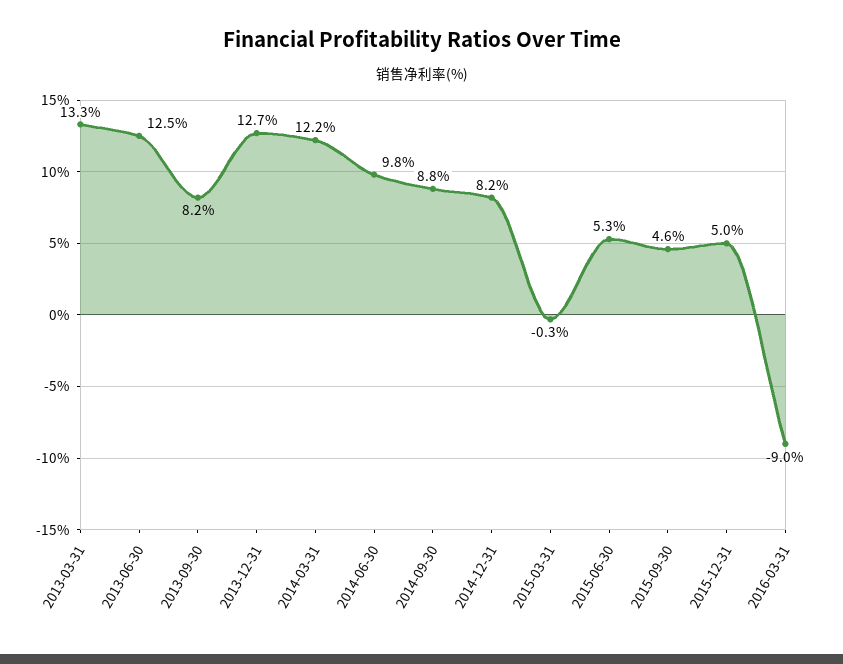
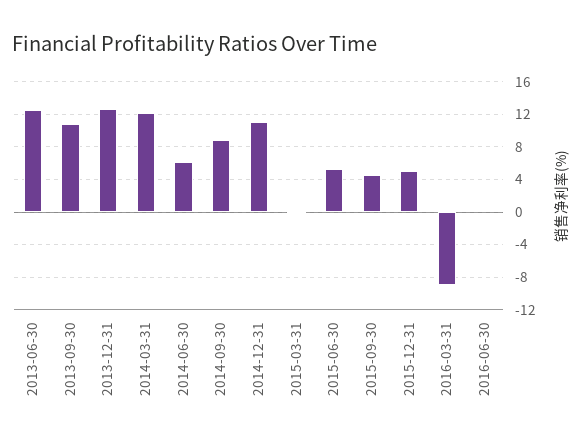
2013-03-31: 13.3 -> none
2013-09-30: 8.2 -> 11
2014-06-30: 9.8 -> 6
2014-12-31: 8.2 -> 11
2016-06-30: none -> 0

